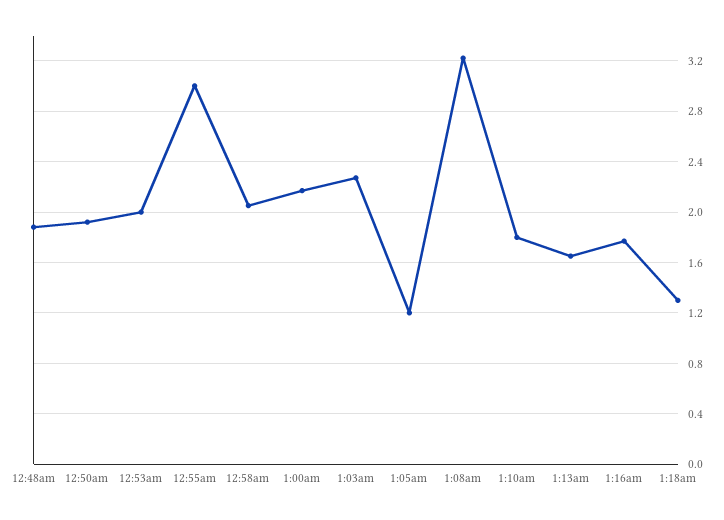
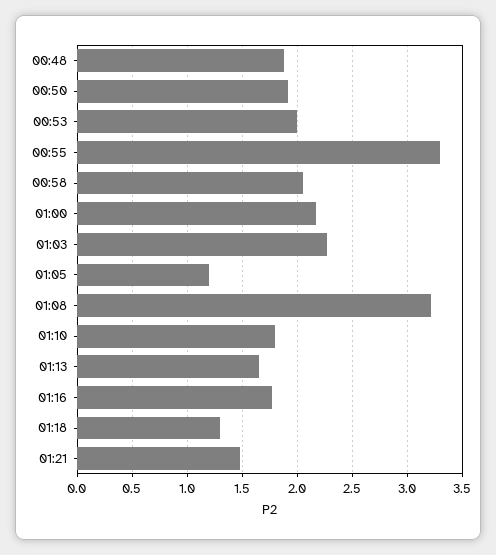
12:55am: 3 -> 3.3
01:21: none -> 1.5

